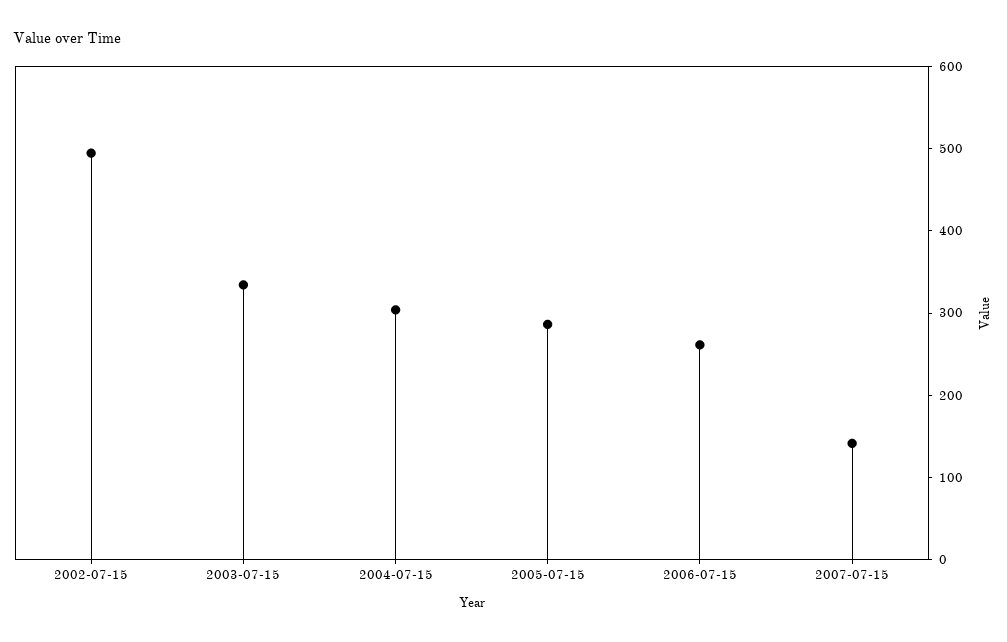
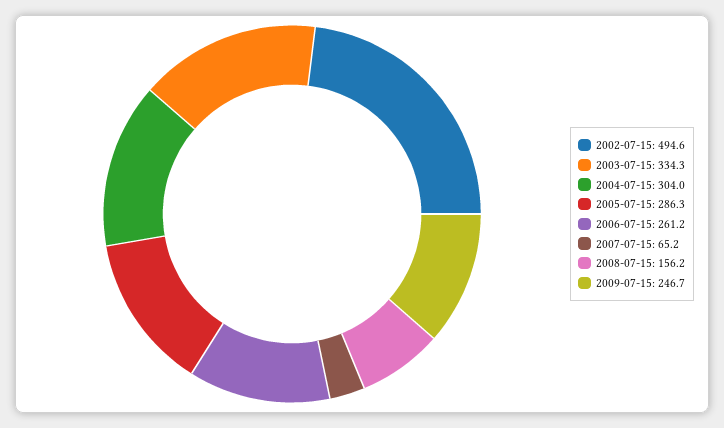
2007-07-15: 140 -> 65.2
2008-07-15: none -> 156.2
2009-07-15: none -> 246.7

